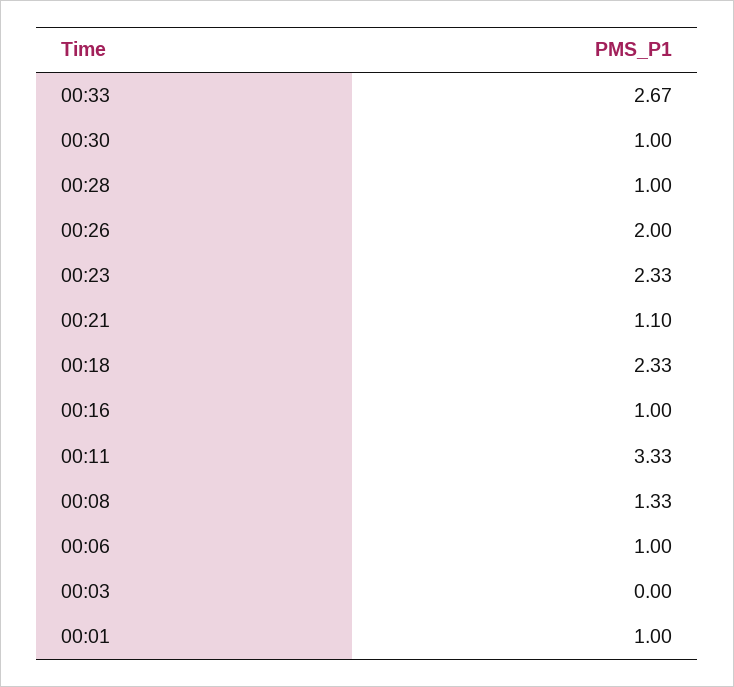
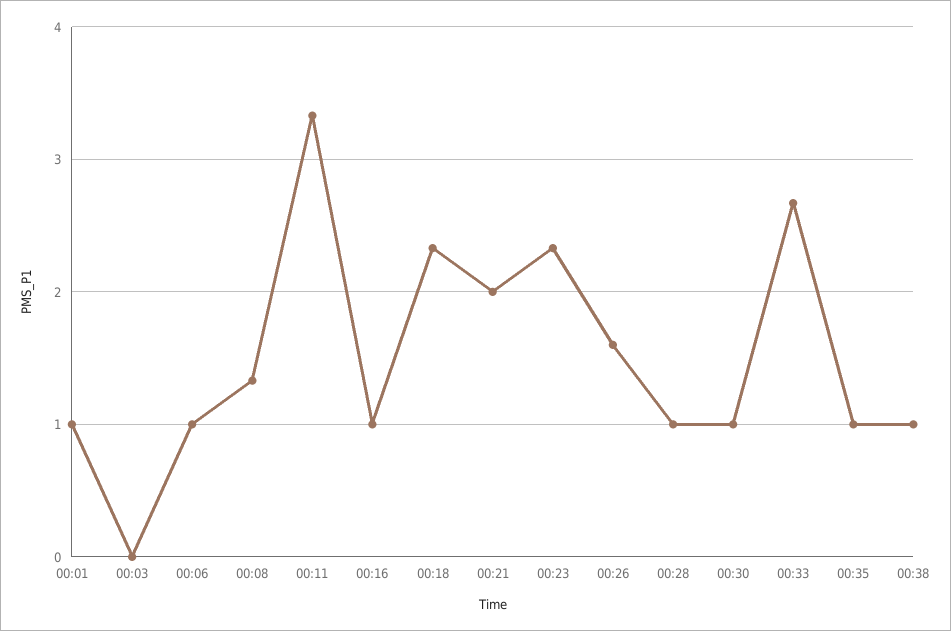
00:26: 2 -> 1.6
00:21: 1.1 -> 2
00:35: none -> 1
00:38: none -> 1

